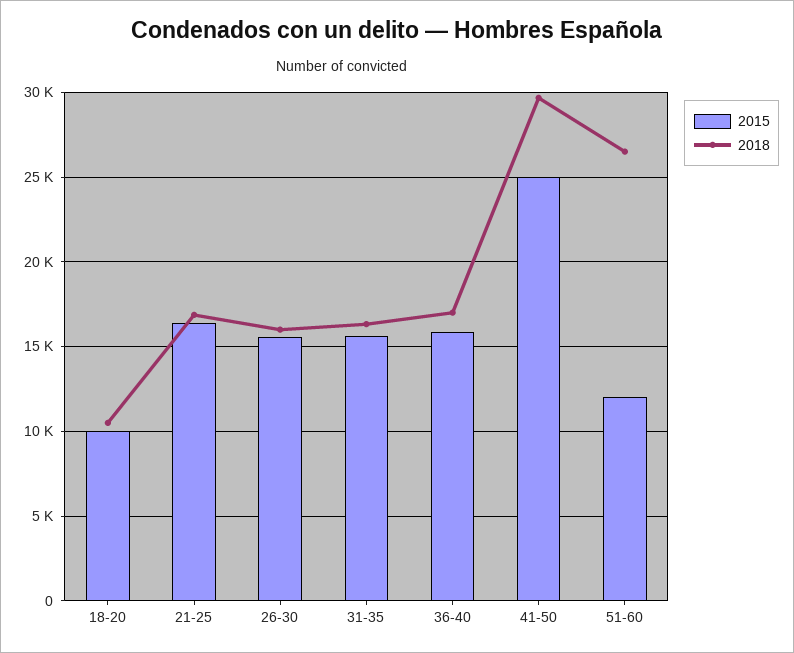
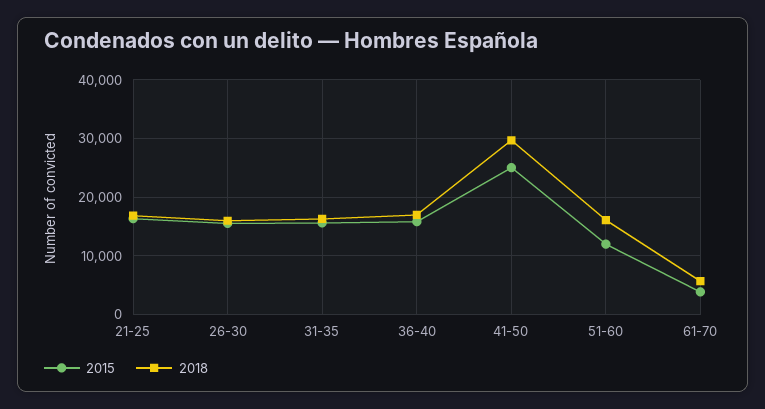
2015, 18-20: 10000 -> none
2018, 18-20: 10500 -> none
2018, 51-60: 26500 -> 16000
2015, 61-70: none -> 4000
2018, 61-70: none -> 6000

